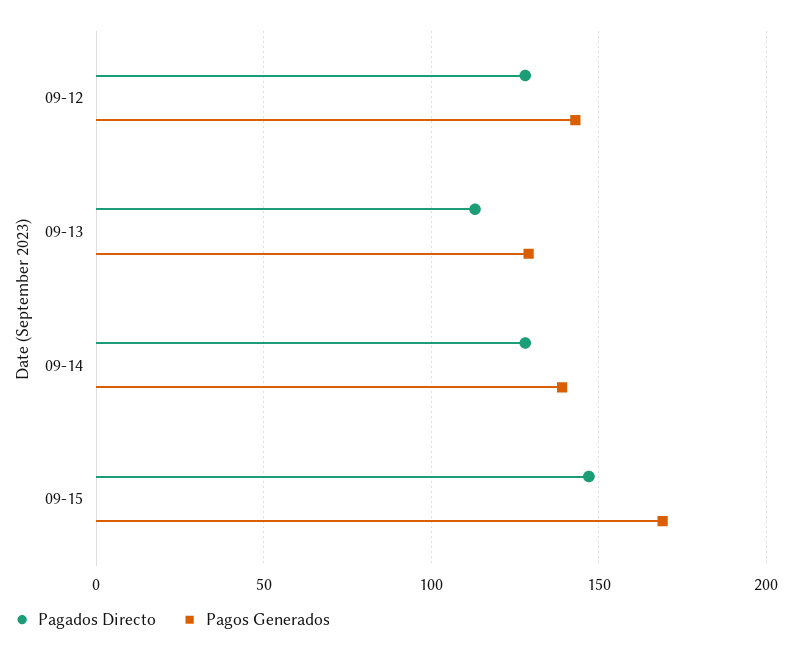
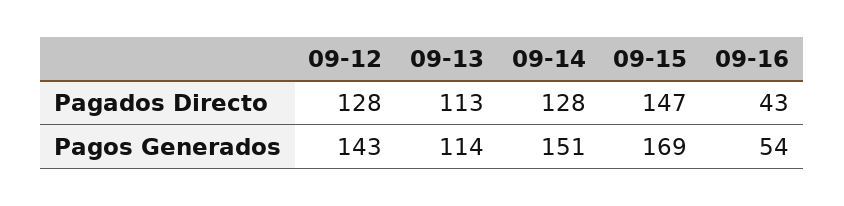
Pagos Generados, 09-13: 130 -> 114
Pagos Generados, 09-14: 140 -> 151
Pagados Directo, 09-16: none -> 43
Pagos Generados, 09-16: none -> 54

